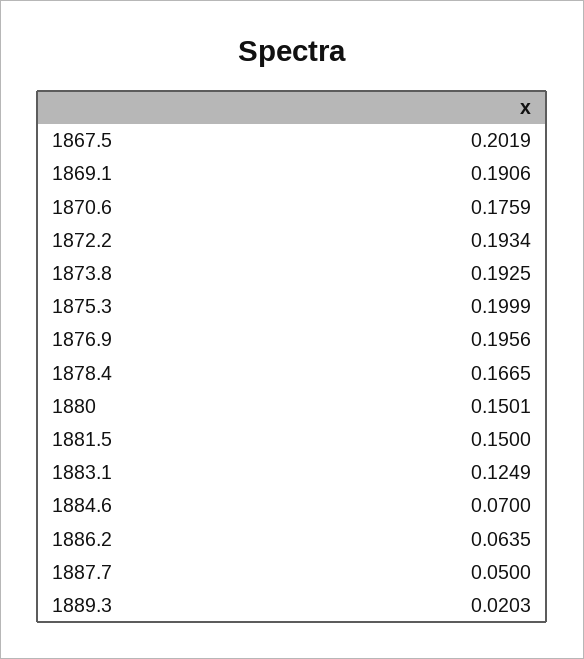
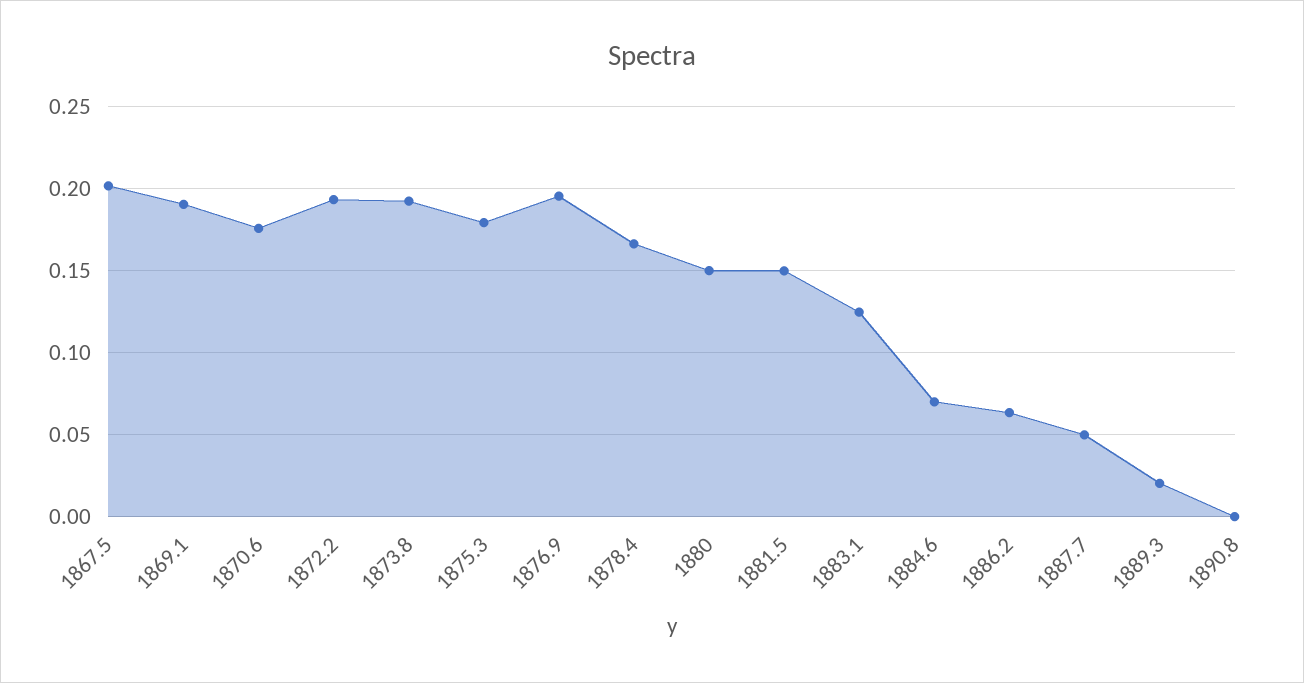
1875.3: 0.1999 -> 0.18
1890.8: none -> 0

